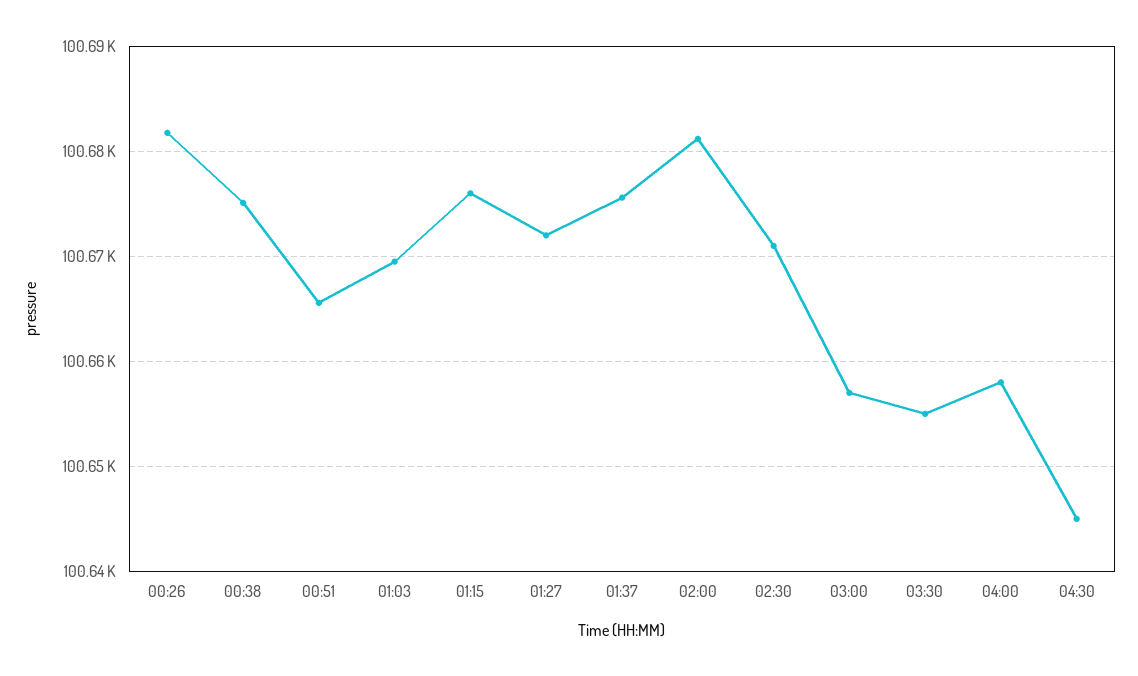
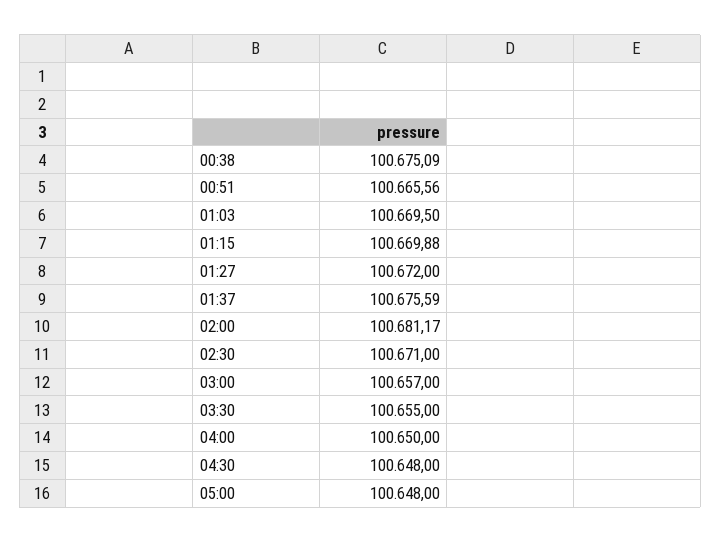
00:26: 100682 -> none
01:15: 100676 -> 100669.88
04:00: 100658 -> 100650
04:30: 100645 -> 100648
05:00: none -> 100648

